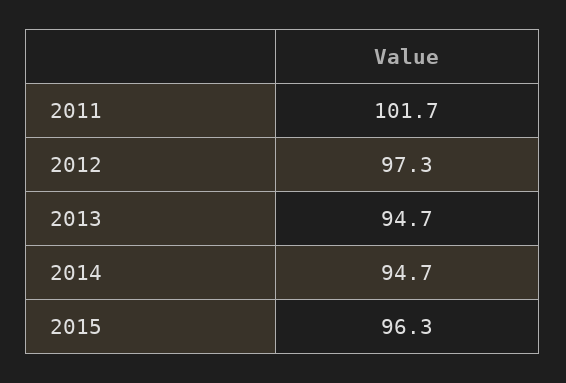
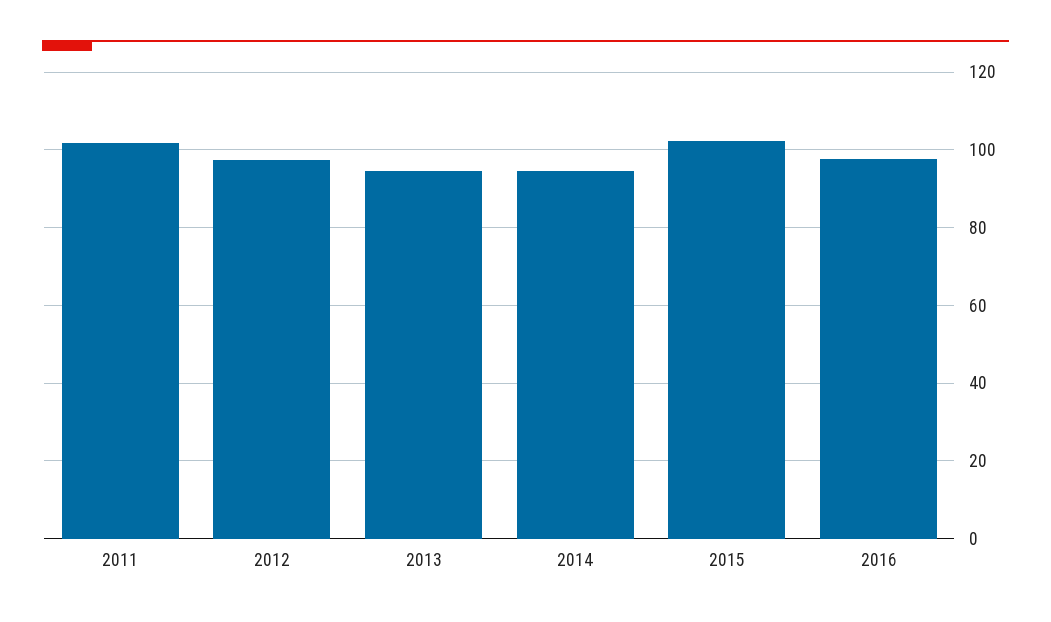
2015: 96.3 -> 102
2016: none -> 98

